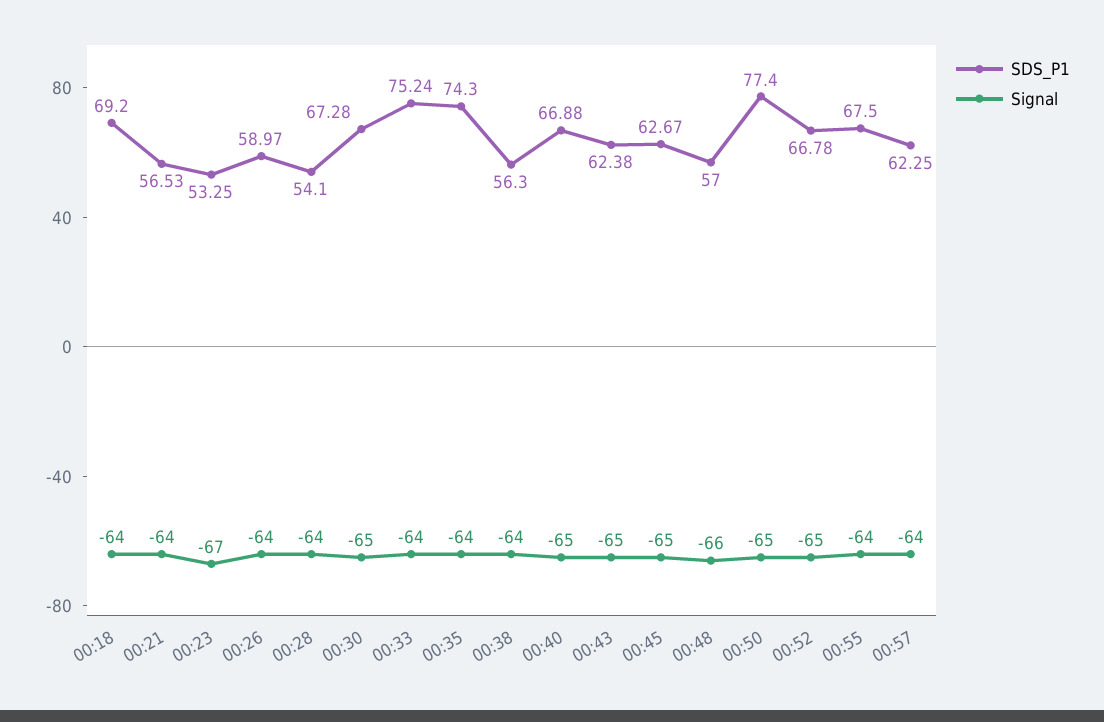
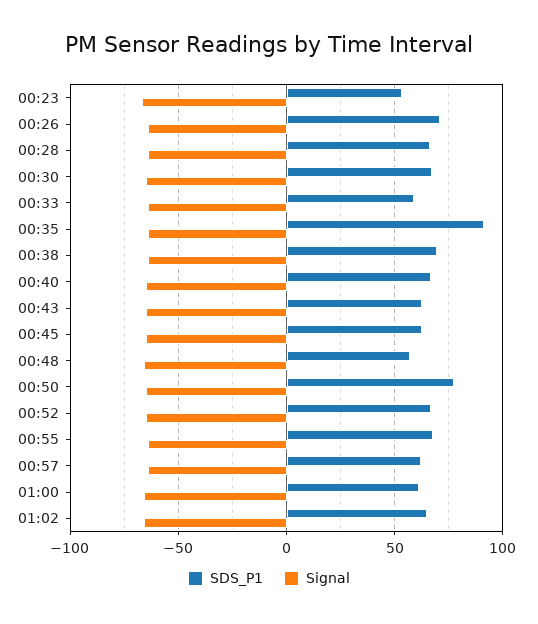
SDS_P1, 00:18: 69.2 -> none
Signal, 00:18: -64 -> none
SDS_P1, 00:21: 56.53 -> none
Signal, 00:21: -64 -> none
SDS_P1, 00:26: 58.97 -> 70
SDS_P1, 00:28: 54.1 -> 65
SDS_P1, 00:33: 75.24 -> 60
SDS_P1, 00:35: 74.3 -> 90
SDS_P1, 00:38: 56.3 -> 70
SDS_P1, 01:00: none -> 60
Signal, 01:00: none -> -65
SDS_P1, 01:02: none -> 65
Signal, 01:02: none -> -65

